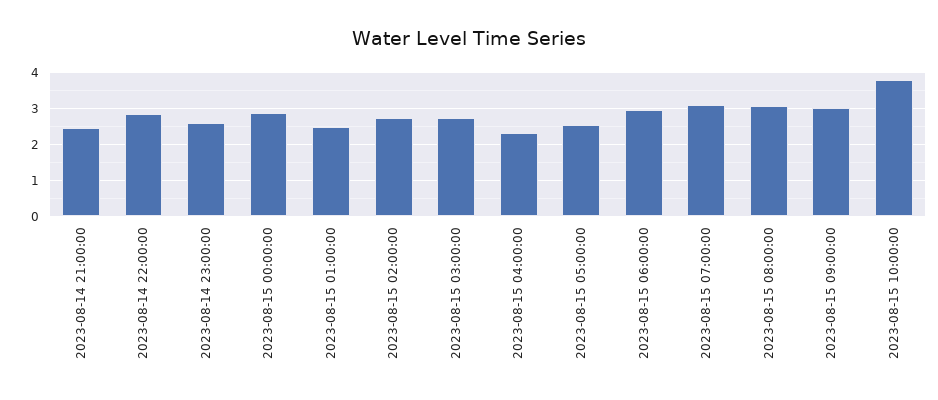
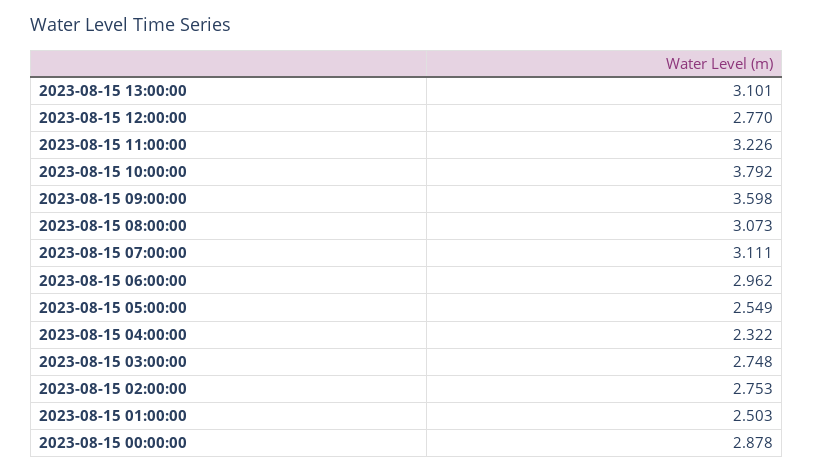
2023-08-14 21:00:00: 2.4 -> none
2023-08-14 22:00:00: 2.8 -> none
2023-08-14 23:00:00: 2.6 -> none
2023-08-15 09:00:00: 3 -> 3.598
2023-08-15 13:00:00: none -> 3.101
2023-08-15 12:00:00: none -> 2.77
2023-08-15 11:00:00: none -> 3.226

